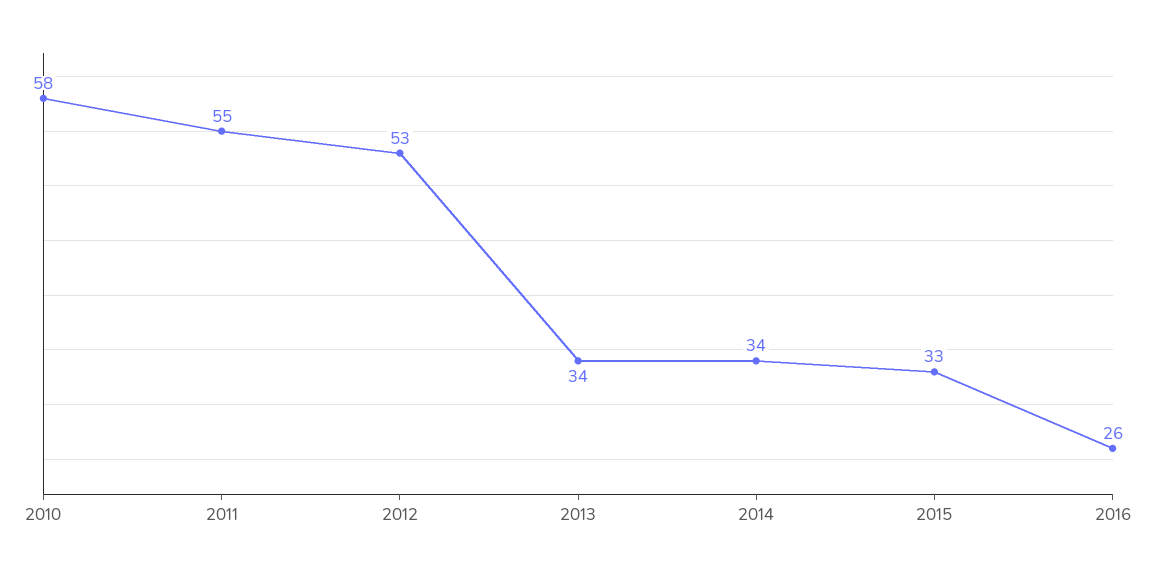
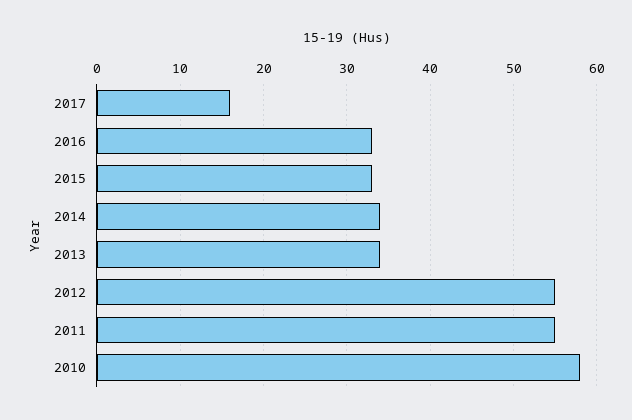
2012: 53 -> 55
2016: 26 -> 33
2017: none -> 16

